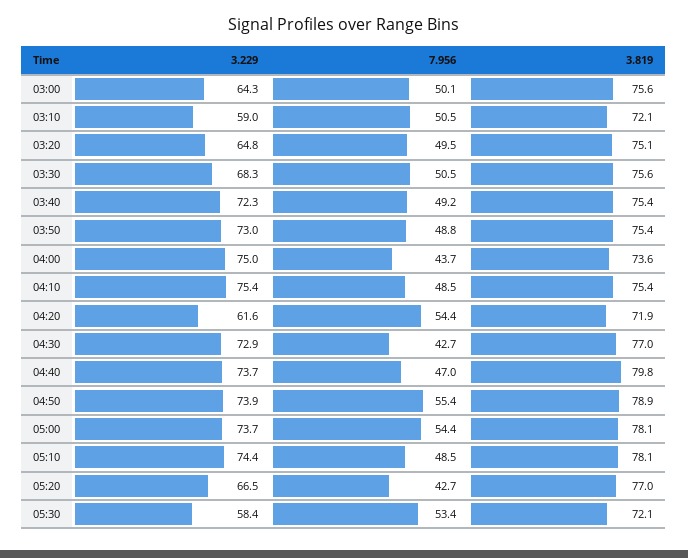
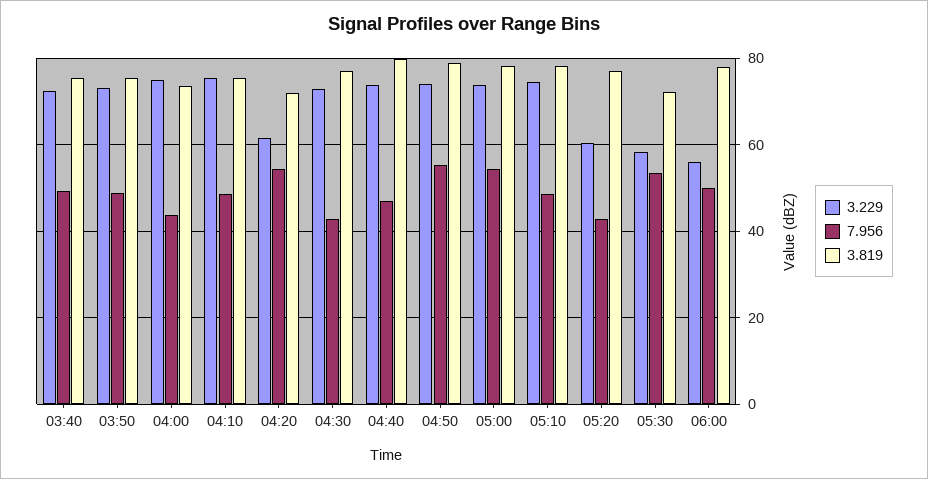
3.229, 03:00: 64.3 -> none
7.956, 03:00: 50.1 -> none
3.819, 03:00: 75.6 -> none
3.229, 03:10: 59 -> none
7.956, 03:10: 50.5 -> none
3.819, 03:10: 72.1 -> none
3.229, 03:20: 64.8 -> none
7.956, 03:20: 49.5 -> none
3.819, 03:20: 75.1 -> none
3.229, 03:30: 68.3 -> none
7.956, 03:30: 50.5 -> none
3.819, 03:30: 75.6 -> none
3.229, 05:20: 66.5 -> 60
3.229, 06:00: none -> 56
7.956, 06:00: none -> 50
3.819, 06:00: none -> 78

